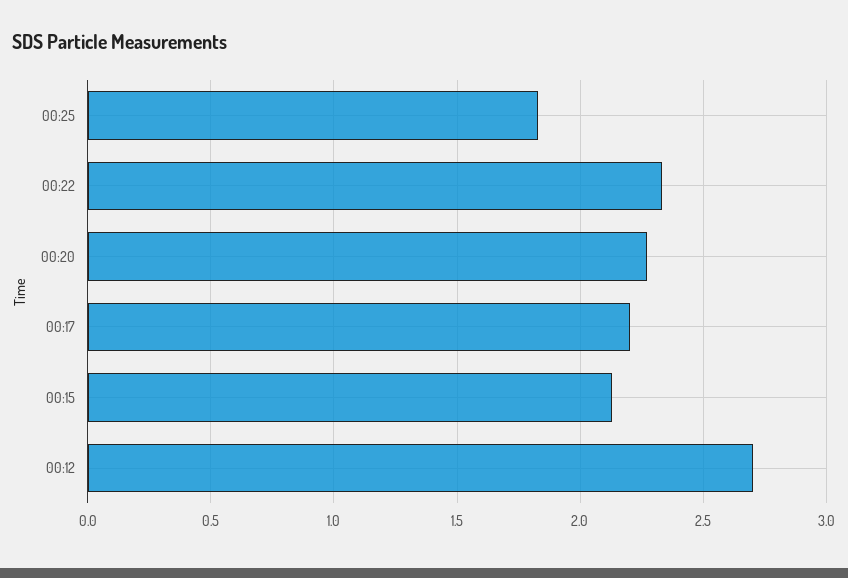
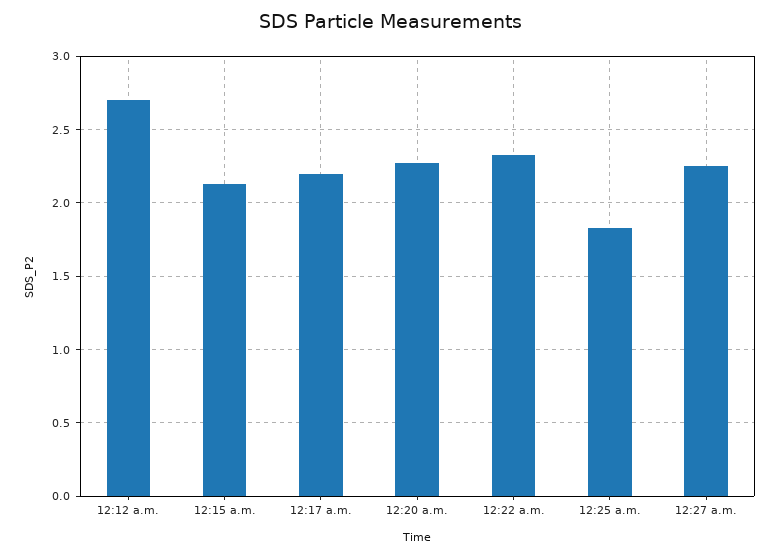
12:27 a.m.: none -> 2.25

